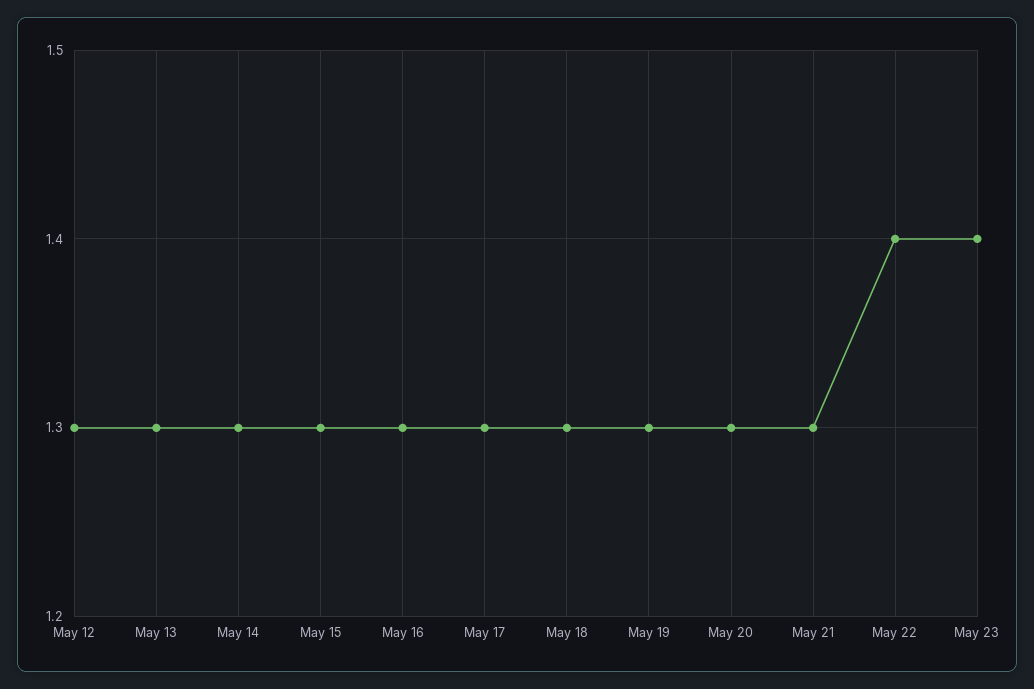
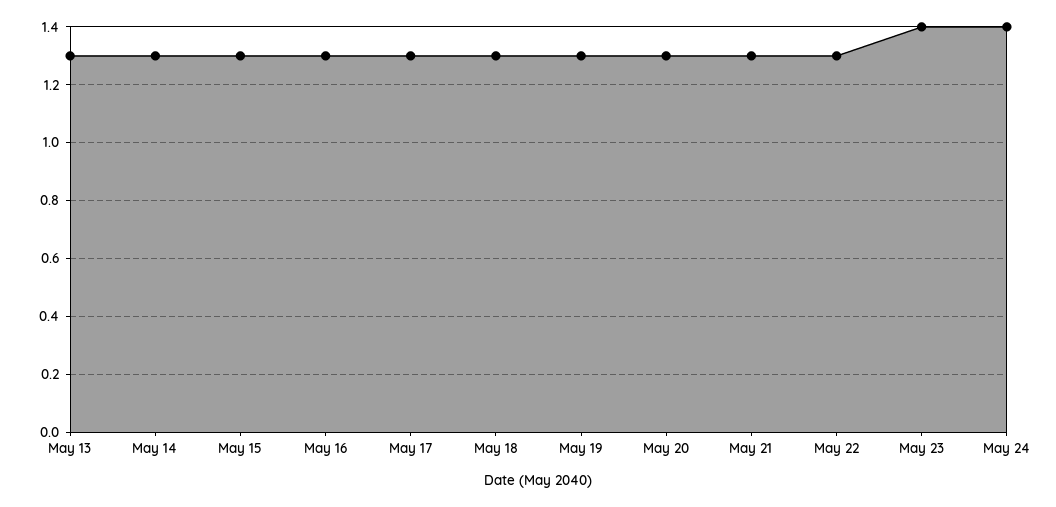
May 12: 1.3 -> none
May 22: 1.4 -> 1.3
May 24: none -> 1.4

